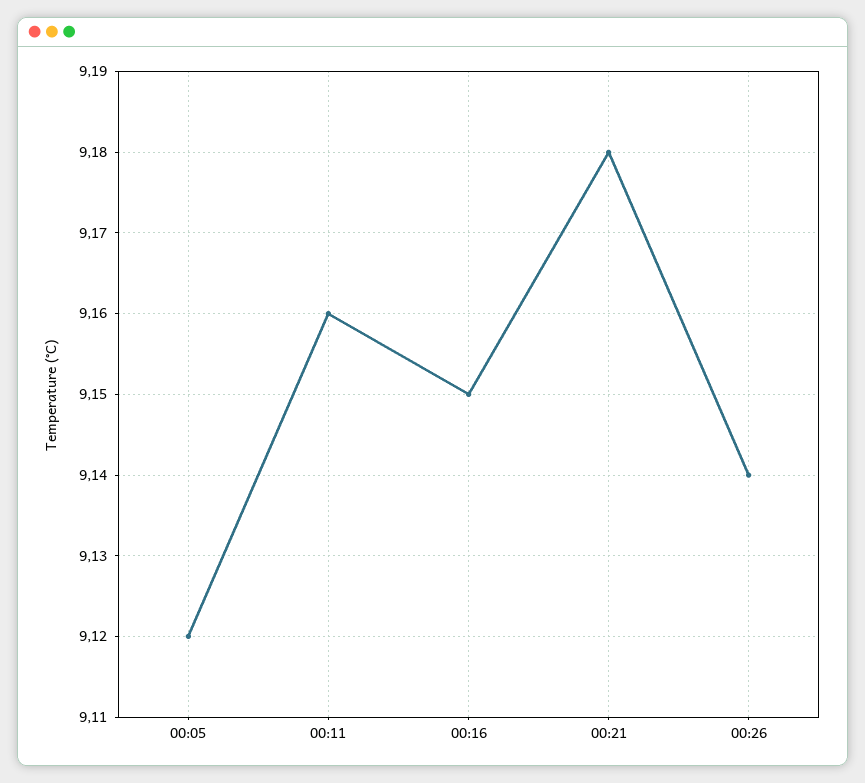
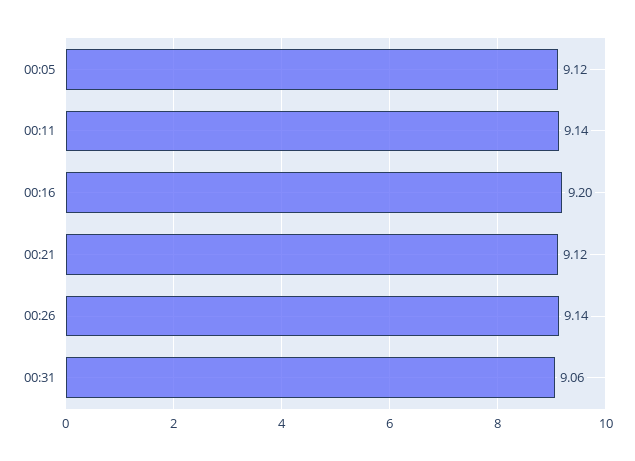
00:11: 9.16 -> 9.14
00:16: 9.15 -> 9.2
00:21: 9.18 -> 9.12
00:31: none -> 9.06

